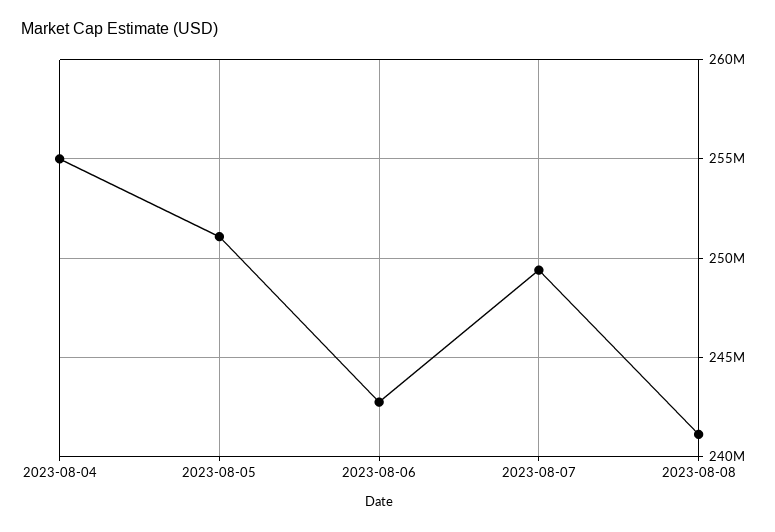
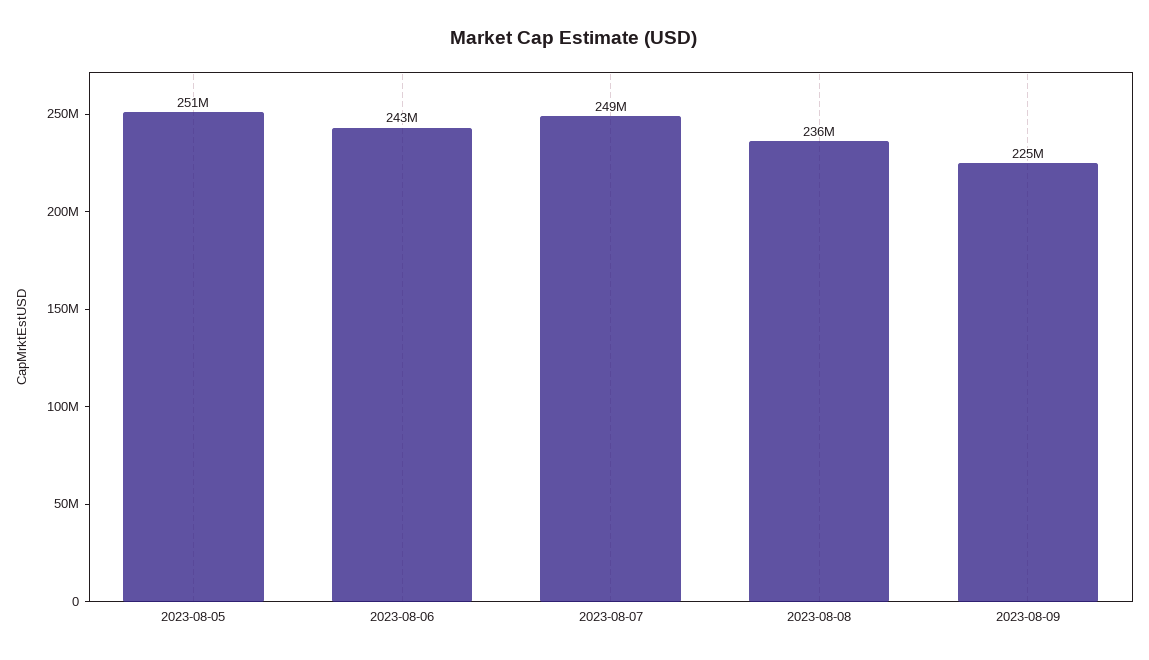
2023-08-04: 255000000 -> none
2023-08-08: 241000000 -> 236000000
2023-08-09: none -> 225000000

